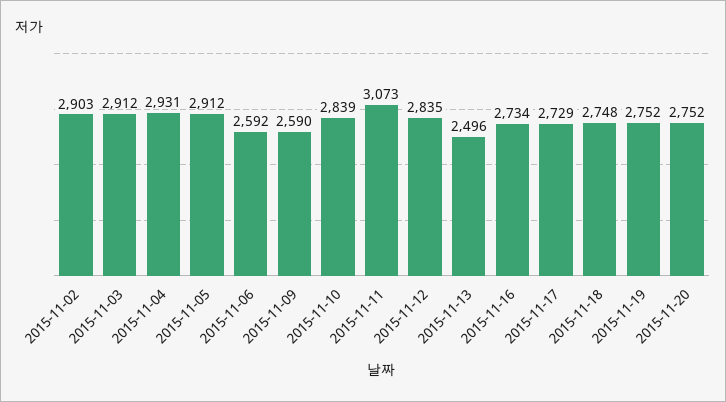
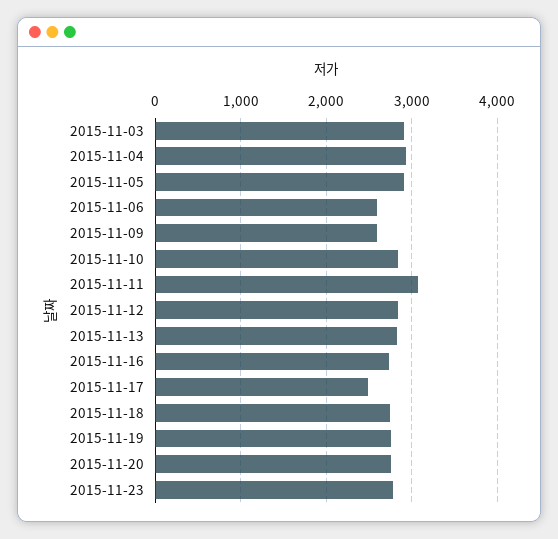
2015-11-02: 2903 -> none
2015-11-13: 2496 -> 2800
2015-11-17: 2729 -> 2500
2015-11-23: none -> 2800

